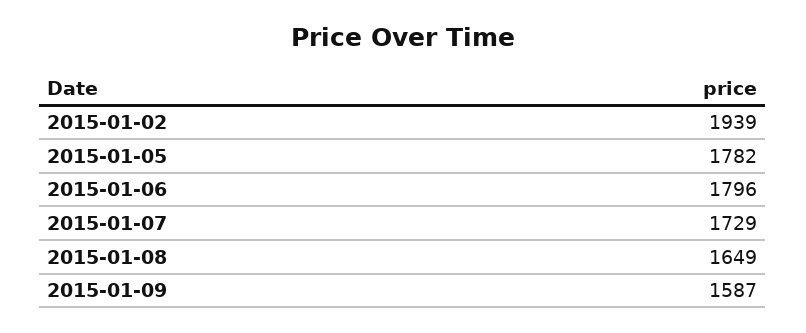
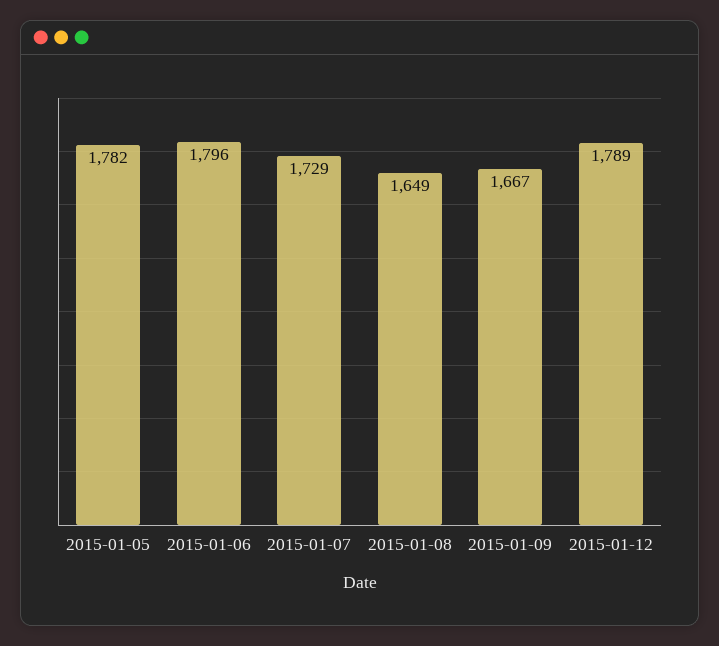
2015-01-02: 1939 -> none
2015-01-09: 1587 -> 1667
2015-01-12: none -> 1789

